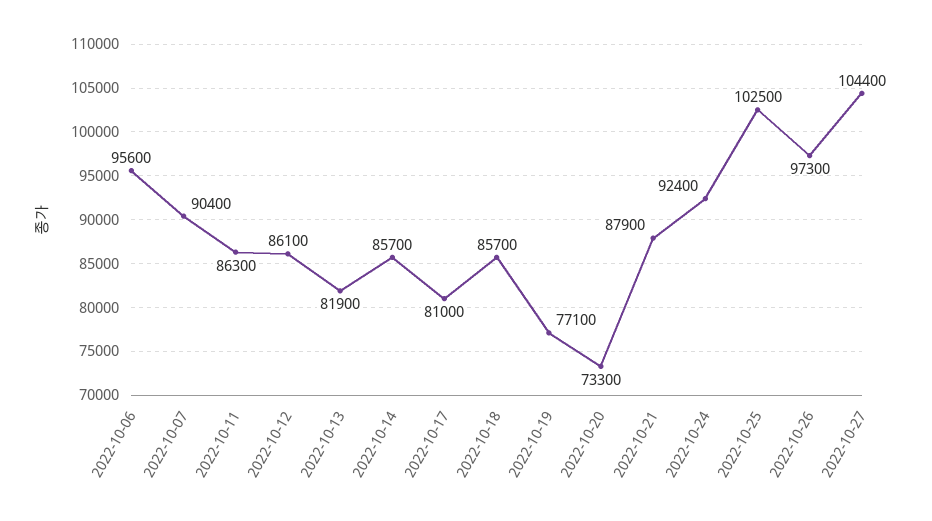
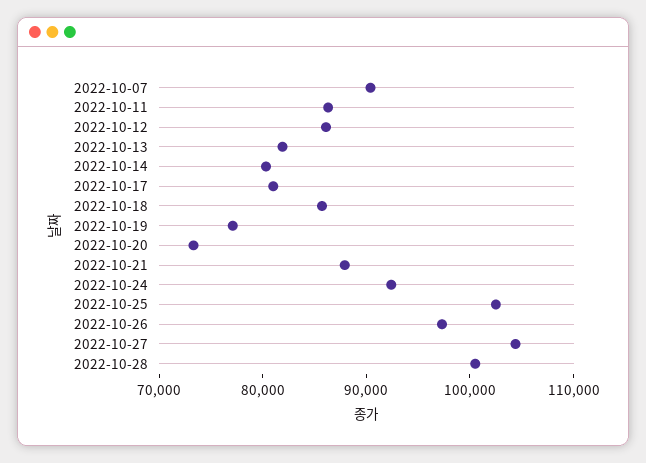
2022-10-06: 95600 -> none
2022-10-14: 85700 -> 80000
2022-10-28: none -> 100000

